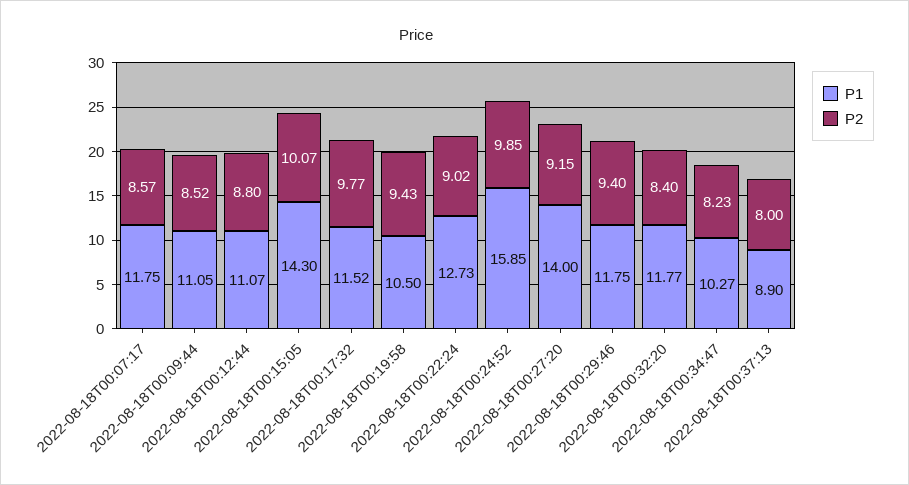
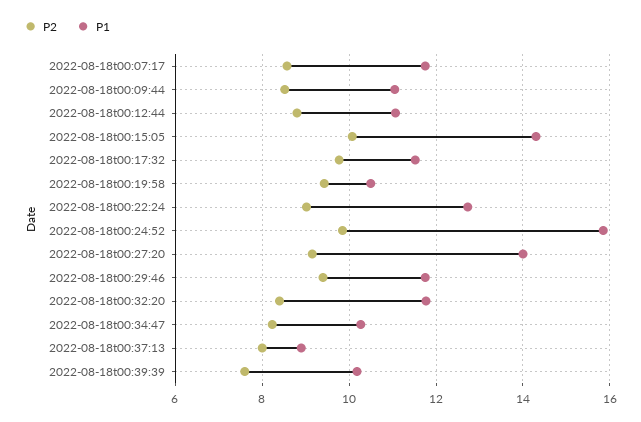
P2, 2022-08-18t00:39:39: none -> 7.6
P1, 2022-08-18t00:39:39: none -> 10.2

